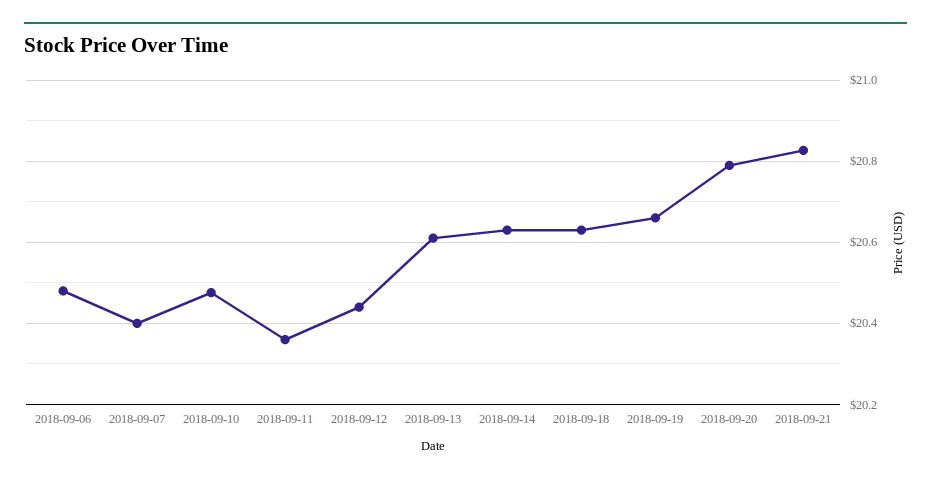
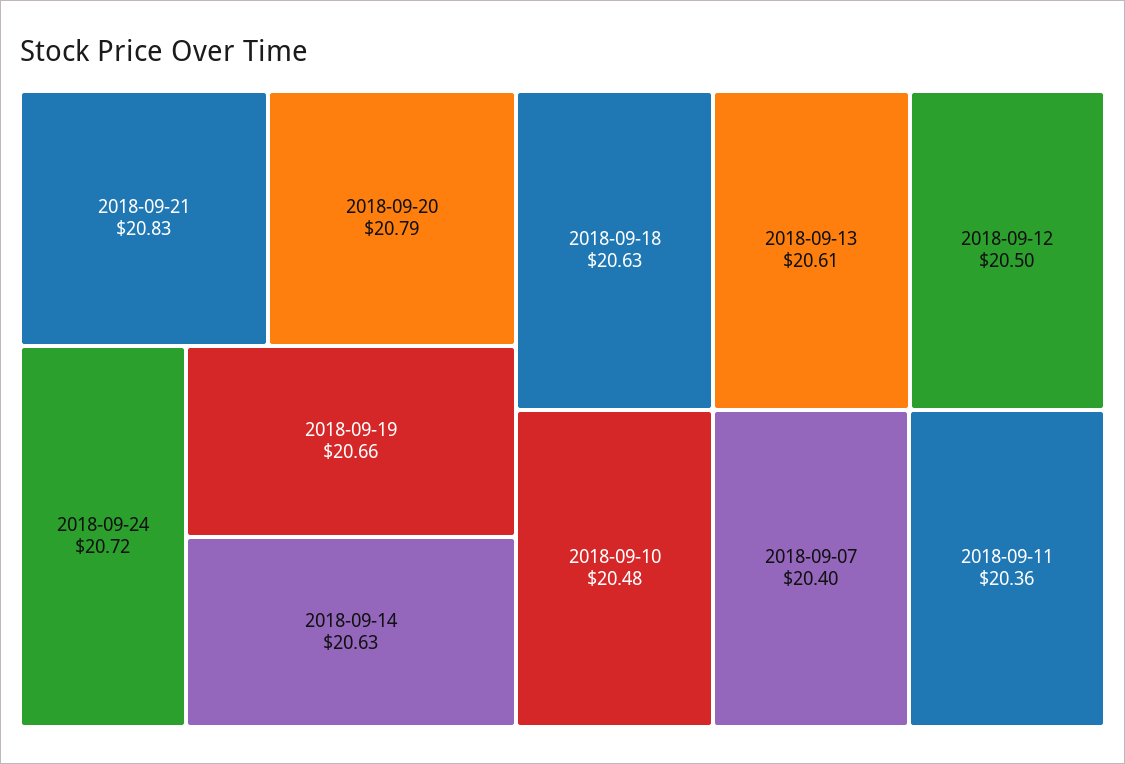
2018-09-06: 20.48 -> none
2018-09-12: 20.44 -> 20.5
2018-09-24: none -> 20.72

